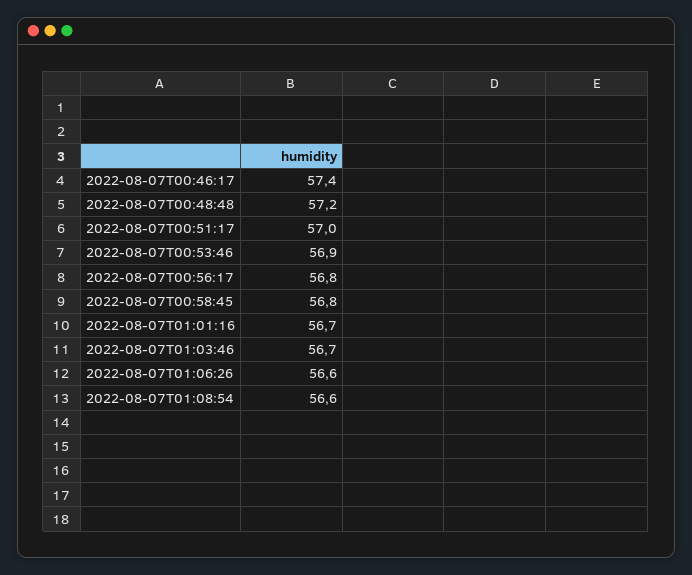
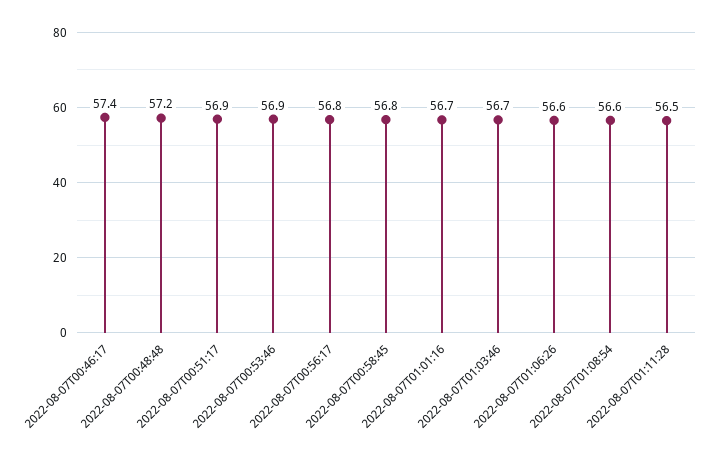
2022-08-07T00:51:17: 57 -> 56.9
2022-08-07T01:11:28: none -> 56.5

